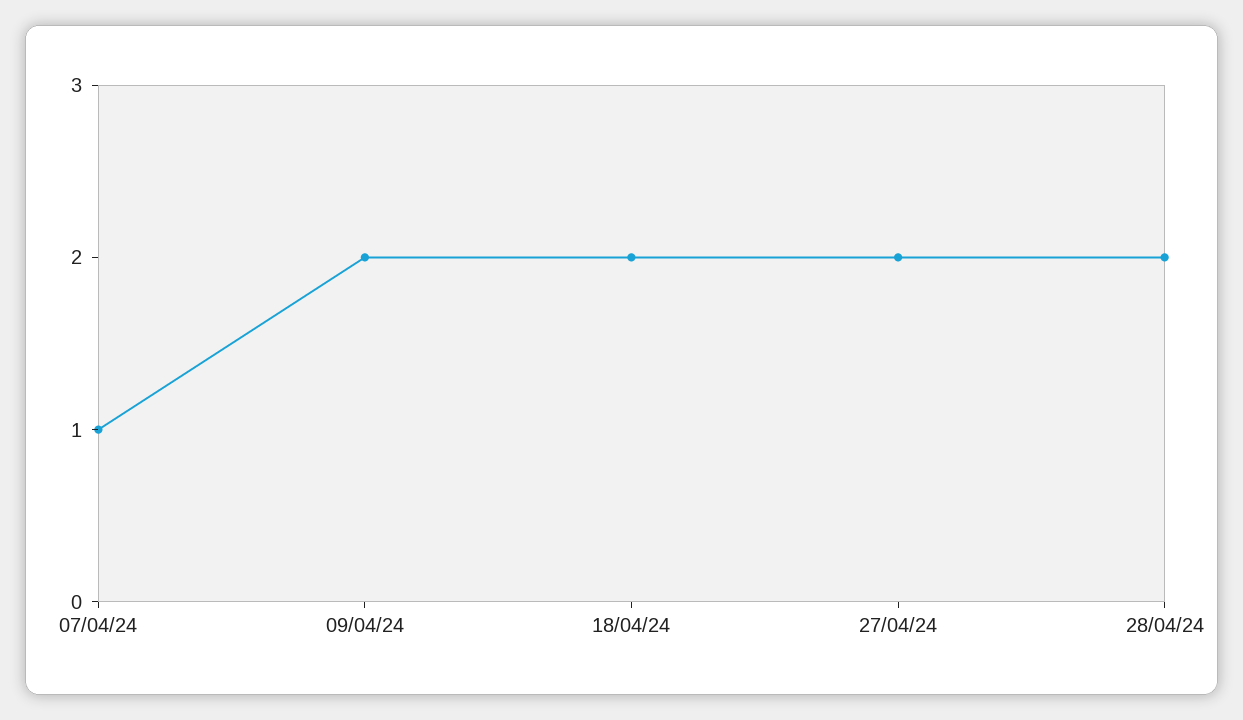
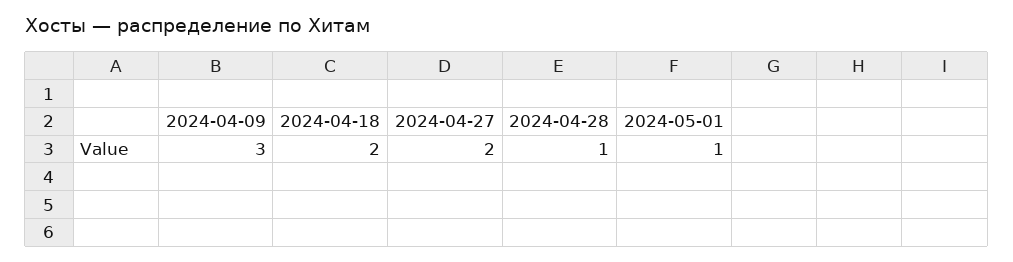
07/04/24: 1 -> none
09/04/24: 2 -> 3
28/04/24: 2 -> 1
2024-05-01: none -> 1

